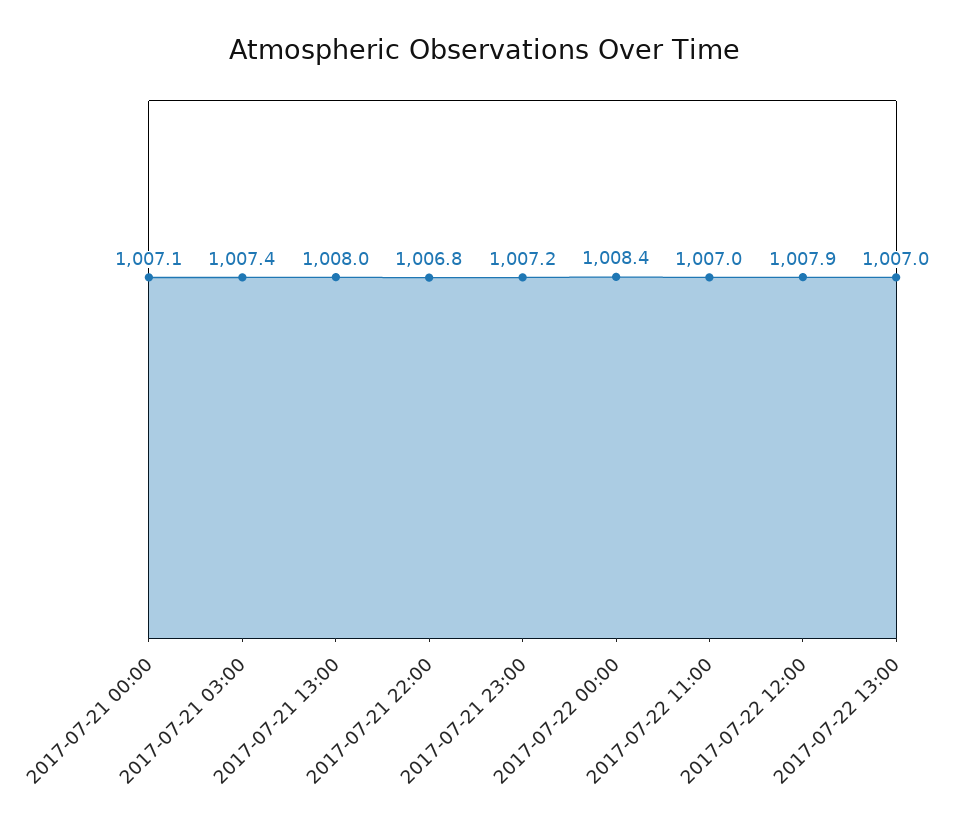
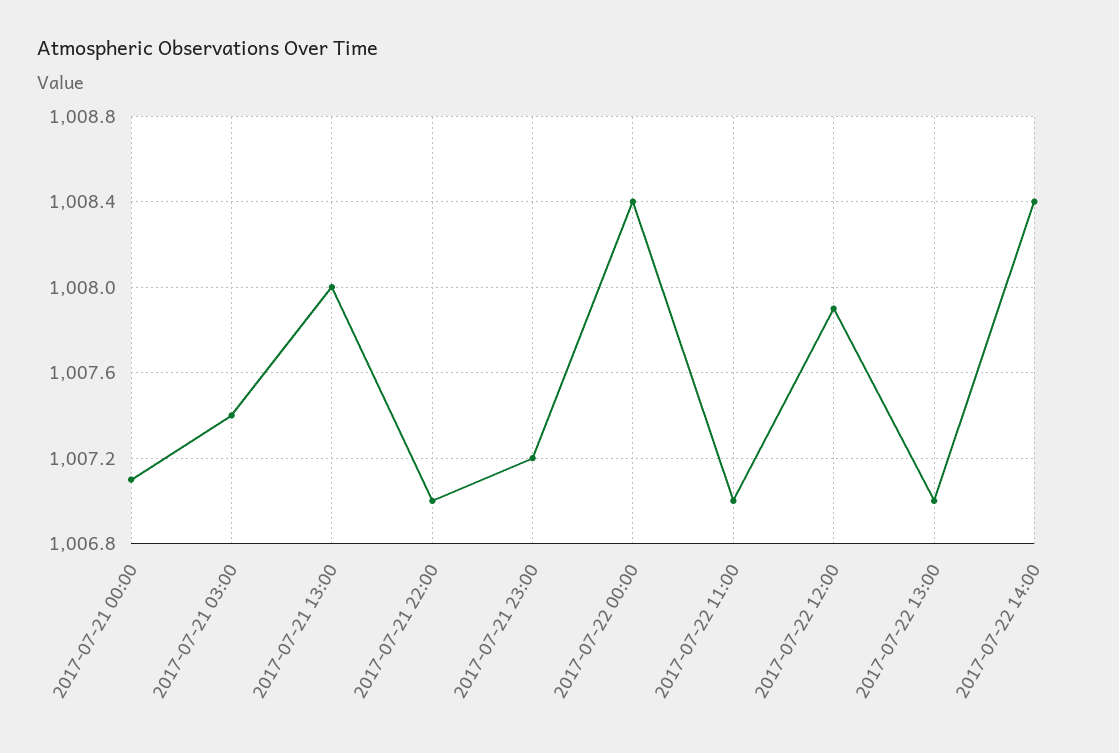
2017-07-21 22:00: 1006.8 -> 1007
2017-07-22 14:00: none -> 1008.4

